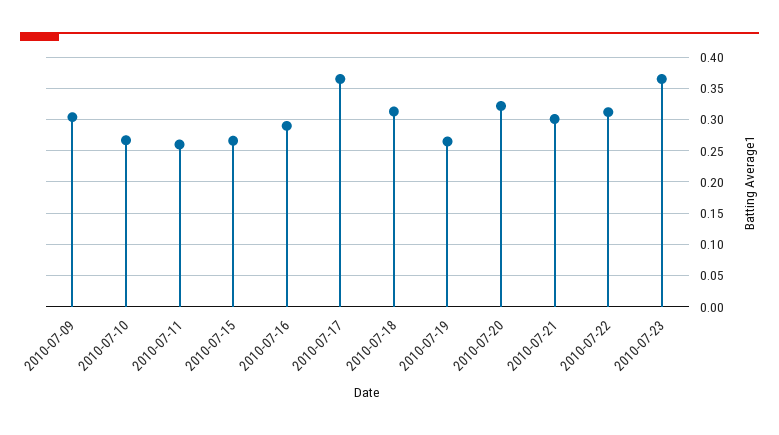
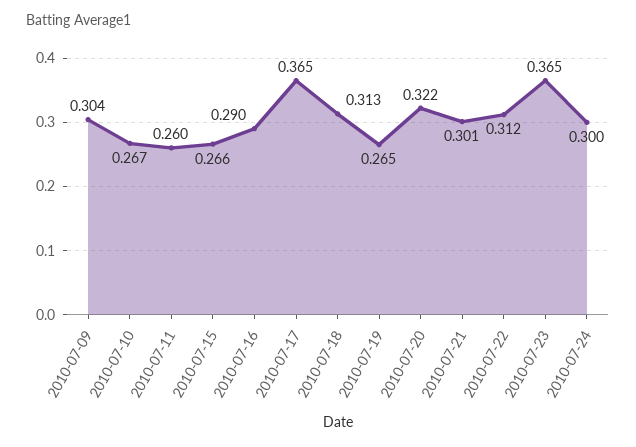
2010-07-24: none -> 0.3

